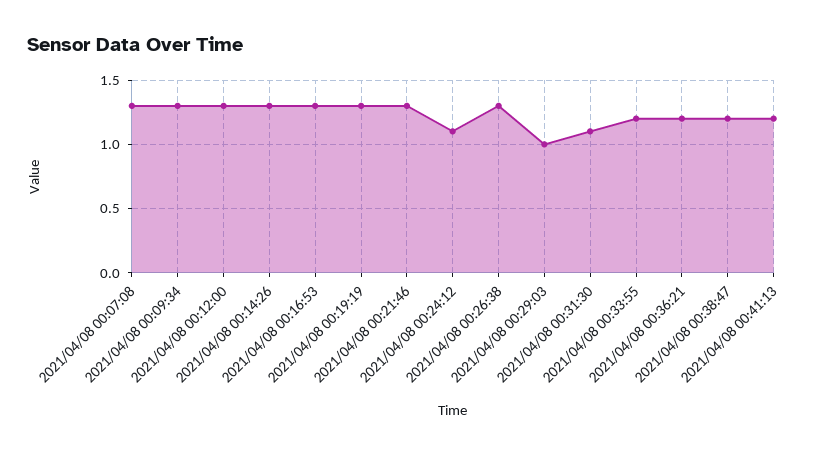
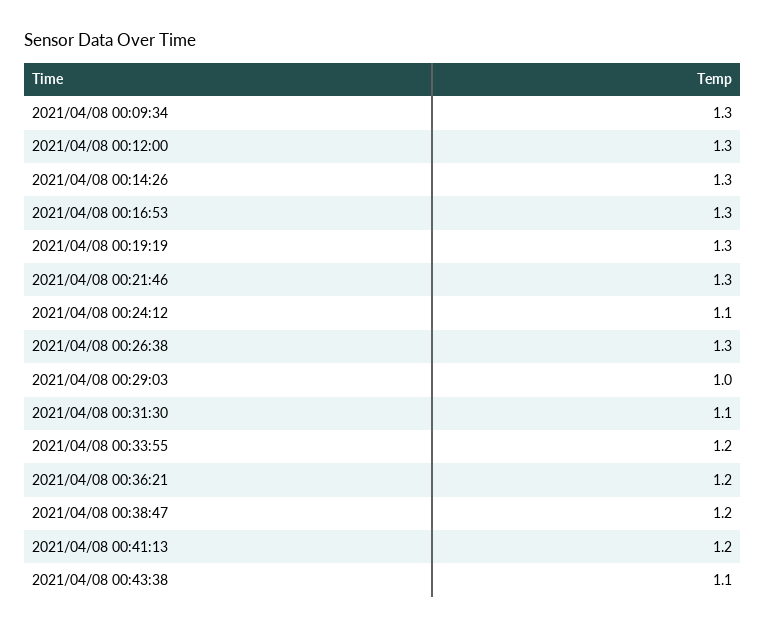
2021/04/08 00:07:08: 1.3 -> none
2021/04/08 00:43:38: none -> 1.1

